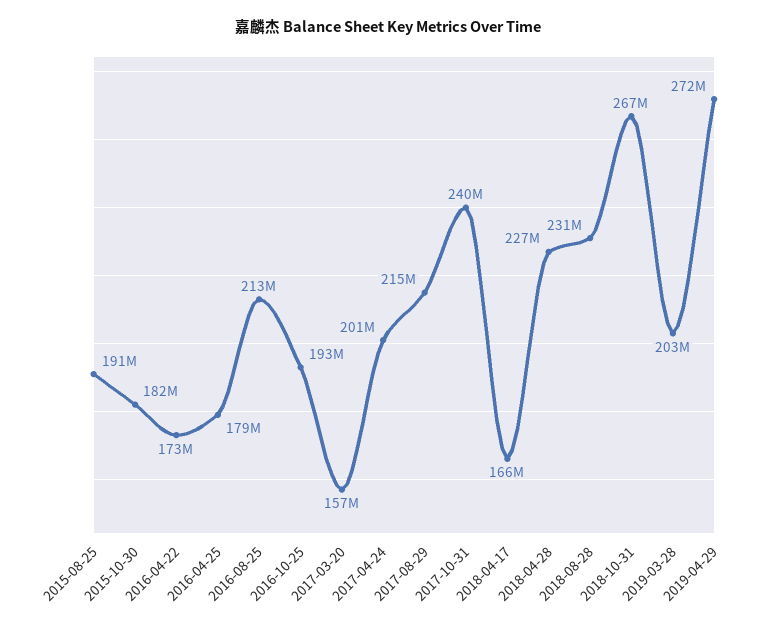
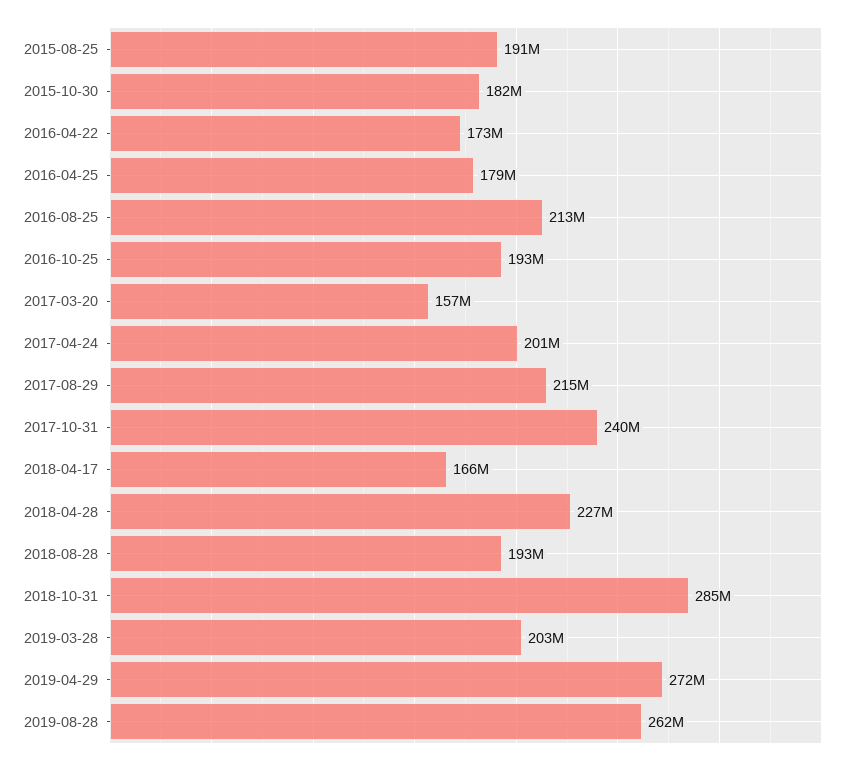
2018-08-28: 231000000 -> 193000000
2018-10-31: 267000000 -> 285000000
2019-08-28: none -> 262000000

